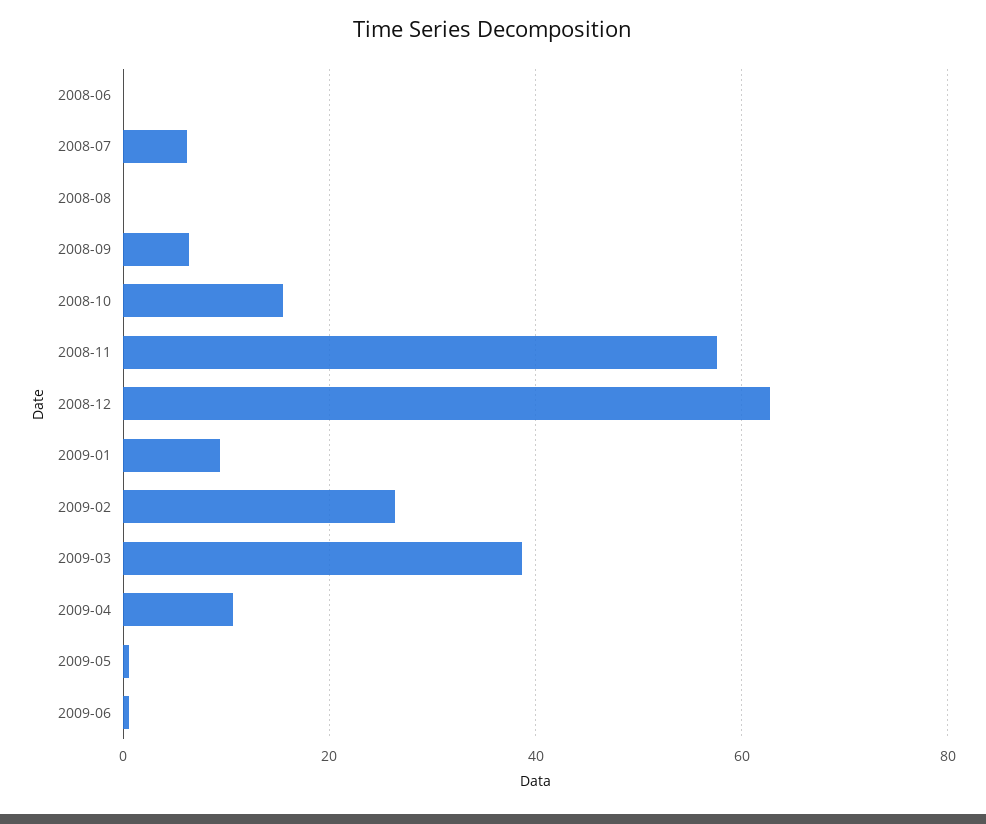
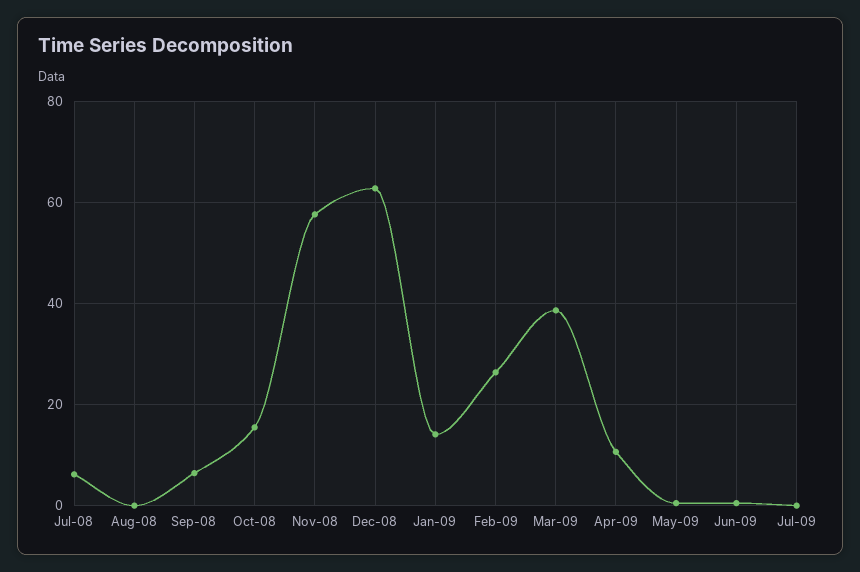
2008-06: 0 -> none
2009-01: 10 -> 14
Jul-09: none -> 0

